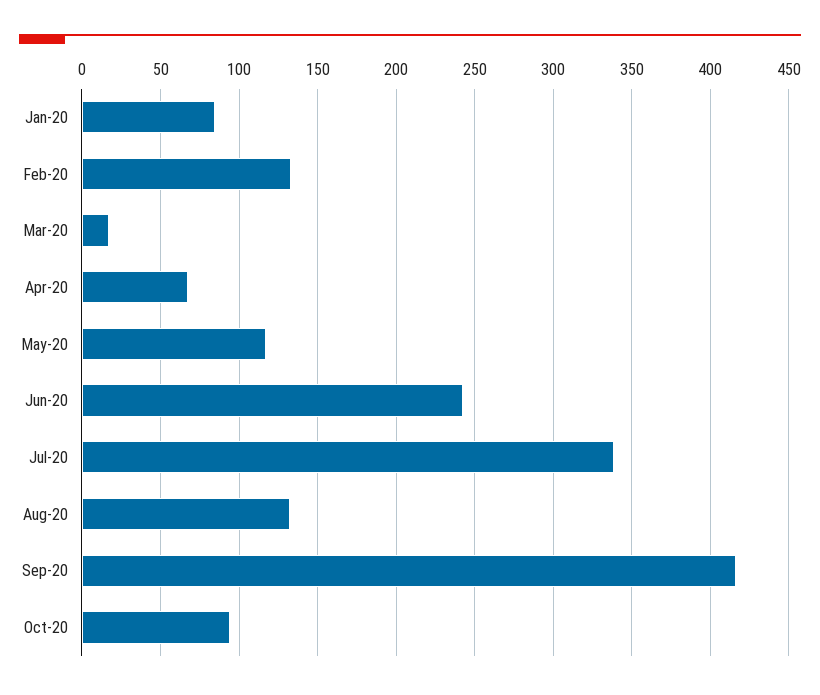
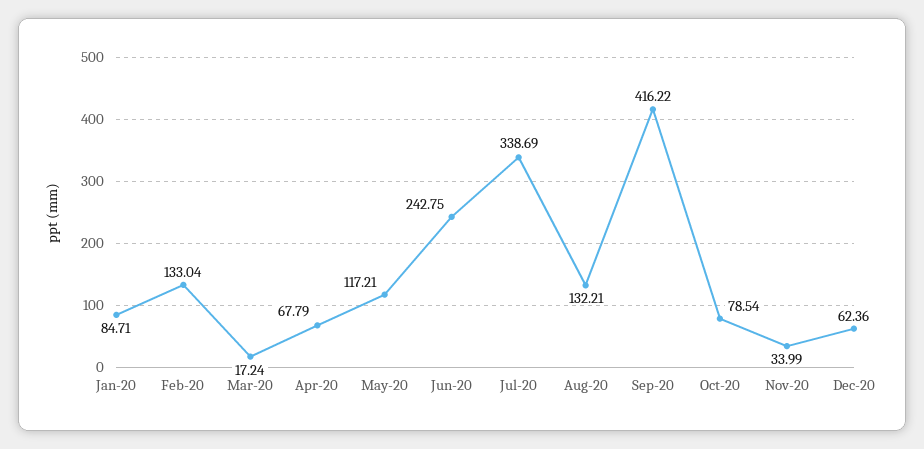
Oct-20: 95 -> 78.54
Nov-20: none -> 33.99
Dec-20: none -> 62.36

